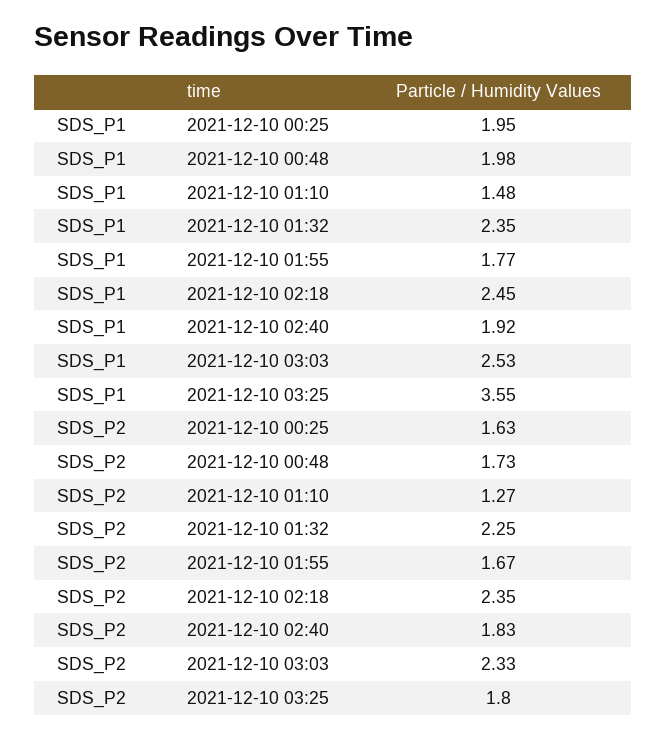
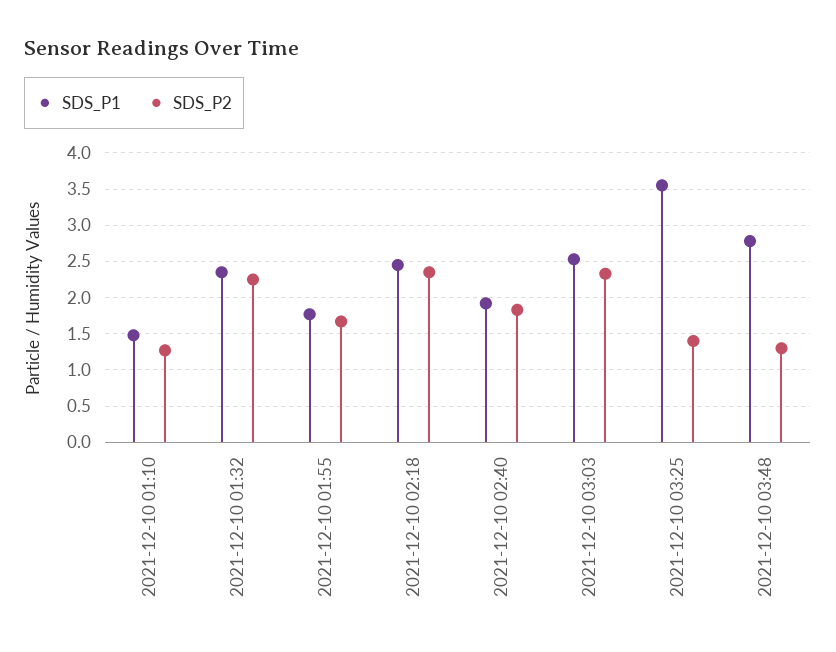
SDS_P1, 2021-12-10 00:25: 1.95 -> none
SDS_P1, 2021-12-10 00:48: 1.98 -> none
SDS_P2, 2021-12-10 00:25: 1.63 -> none
SDS_P2, 2021-12-10 00:48: 1.73 -> none
SDS_P2, 2021-12-10 03:25: 1.8 -> 1.4
SDS_P1, 2021-12-10 03:48: none -> 2.8
SDS_P2, 2021-12-10 03:48: none -> 1.3

